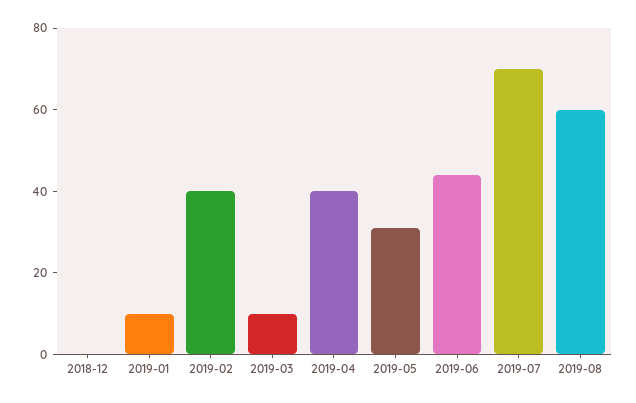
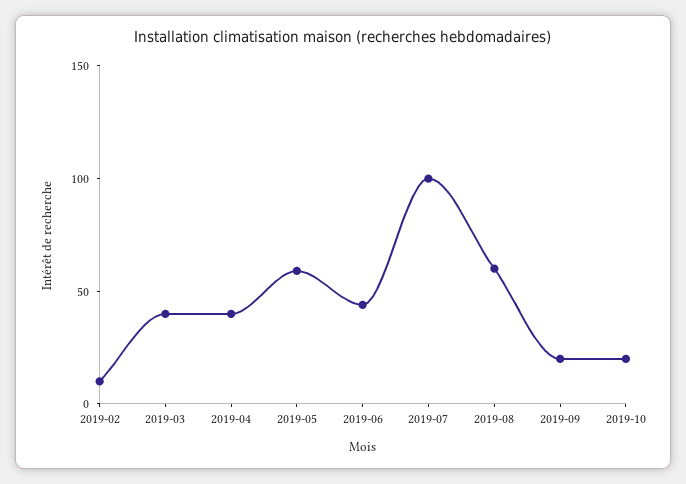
2018-12: 0 -> none
2019-01: 10 -> none
2019-02: 40 -> 10
2019-03: 10 -> 40
2019-05: 30 -> 60
2019-07: 70 -> 100
2019-09: none -> 20
2019-10: none -> 20

